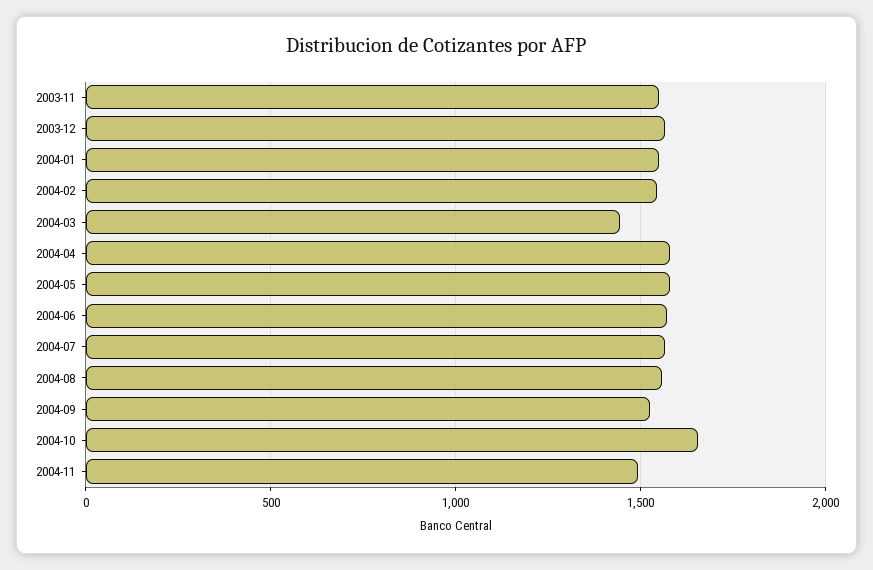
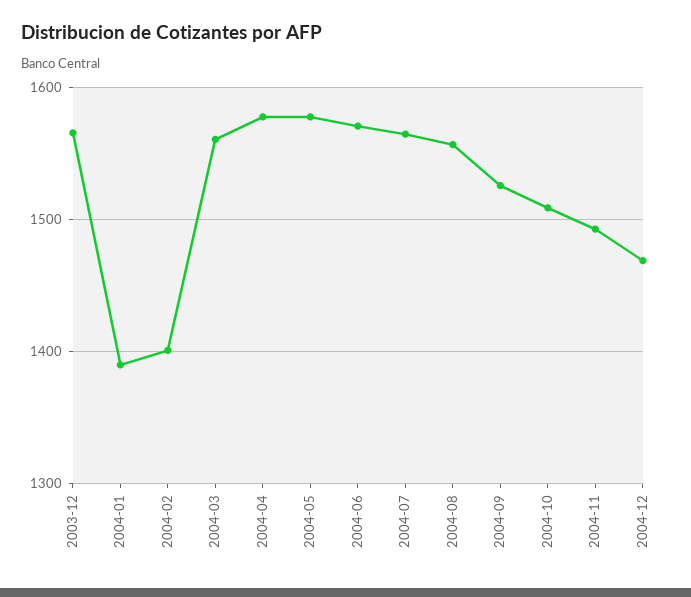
2003-11: 1550 -> none
2004-01: 1550 -> 1390
2004-02: 1550 -> 1400
2004-03: 1450 -> 1560
2004-10: 1650 -> 1510
2004-12: none -> 1470

